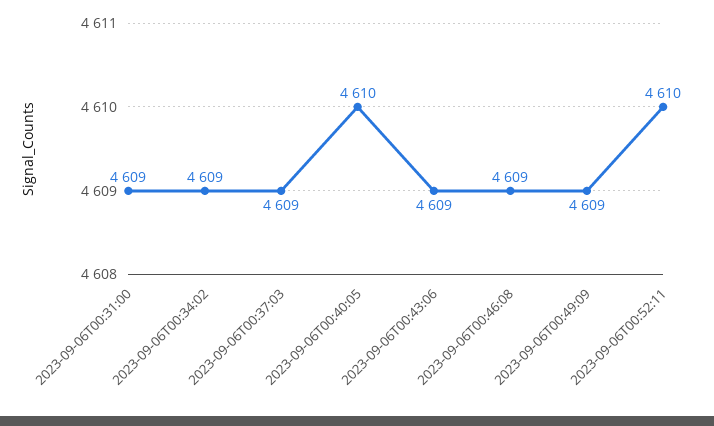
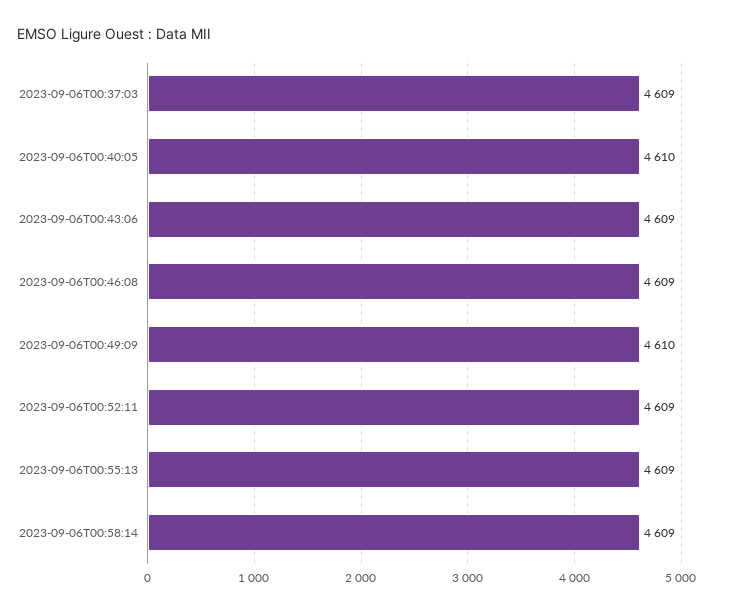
2023-09-06T00:31:00: 4609 -> none
2023-09-06T00:34:02: 4609 -> none
2023-09-06T00:49:09: 4609 -> 4610
2023-09-06T00:52:11: 4610 -> 4609
2023-09-06T00:55:13: none -> 4609
2023-09-06T00:58:14: none -> 4609

